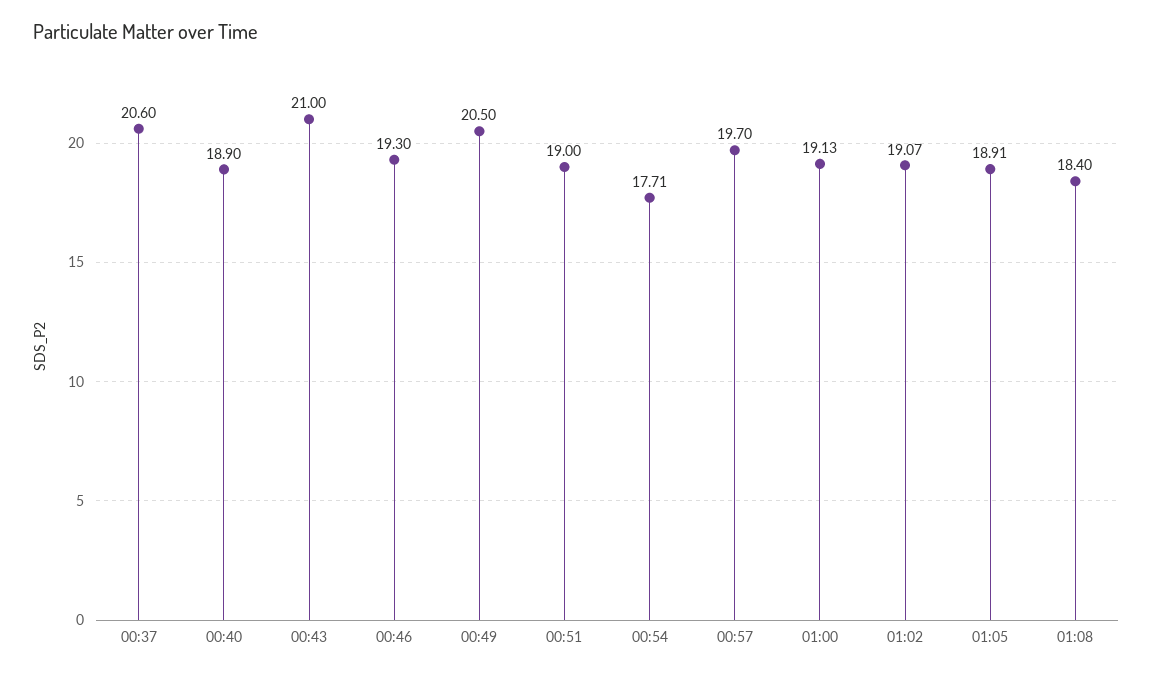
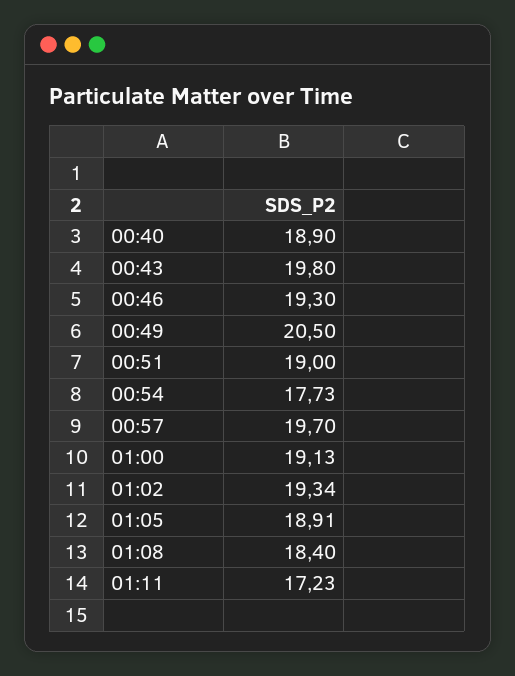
00:37: 20.6 -> none
00:43: 21 -> 19.8
00:54: 17.71 -> 17.73
01:02: 19.07 -> 19.34
01:11: none -> 17.23

